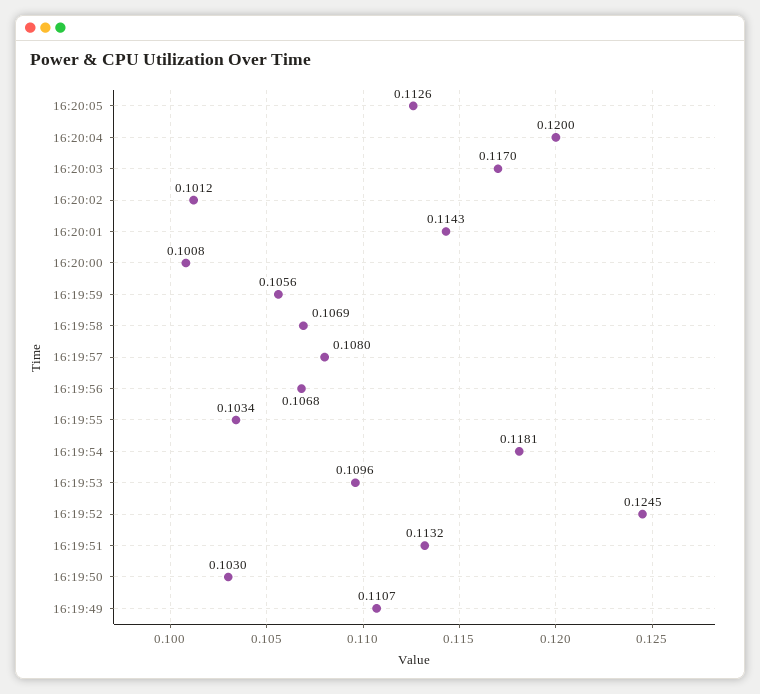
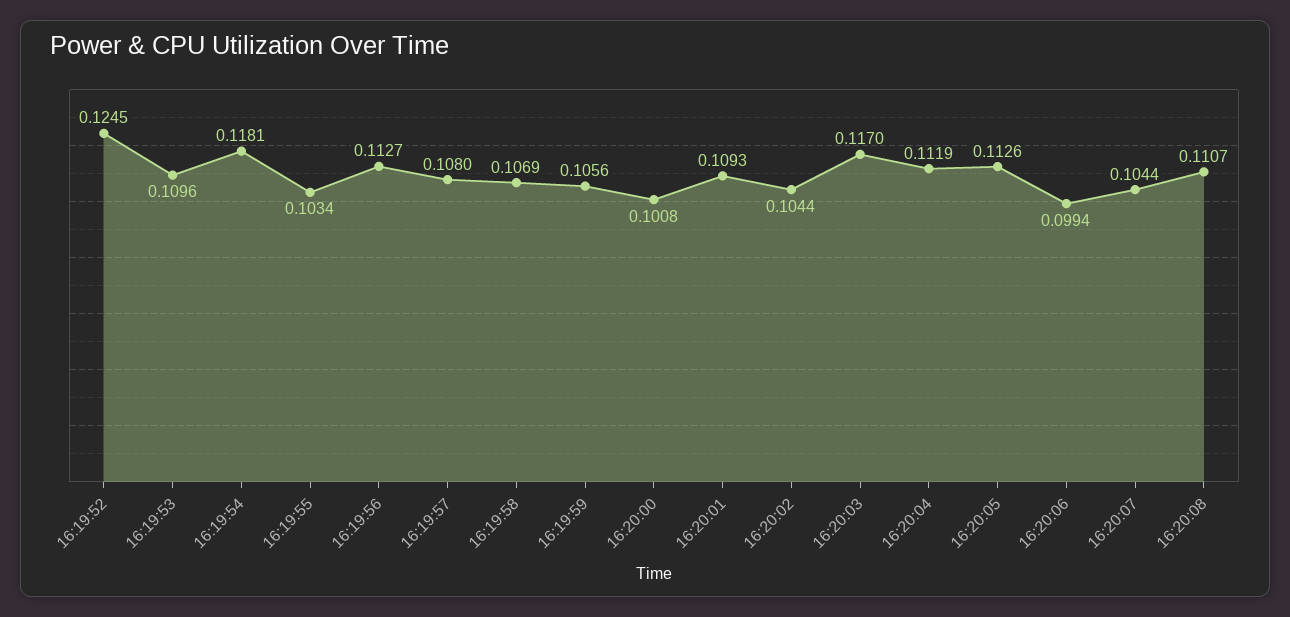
16:20:04: 0.12 -> 0.1119
16:20:02: 0.1012 -> 0.1044
16:20:01: 0.1143 -> 0.1093
16:19:56: 0.1068 -> 0.1127
16:19:51: 0.1132 -> none
16:19:50: 0.103 -> none
16:19:49: 0.1107 -> none
16:20:06: none -> 0.0994
16:20:07: none -> 0.1044
16:20:08: none -> 0.1107

